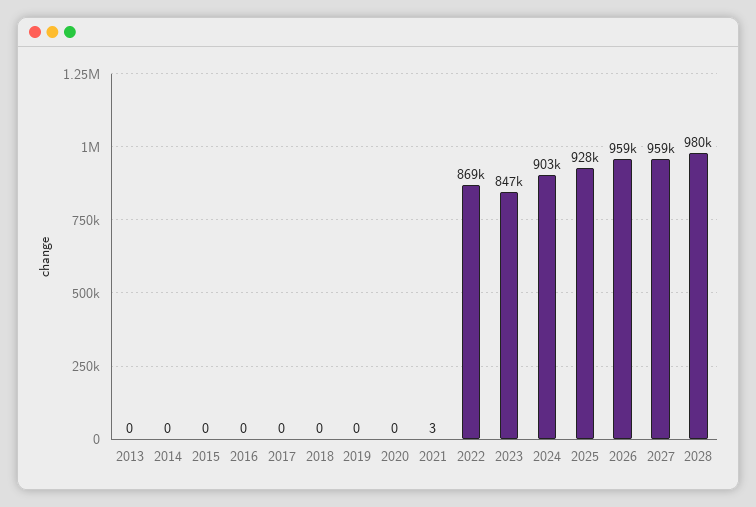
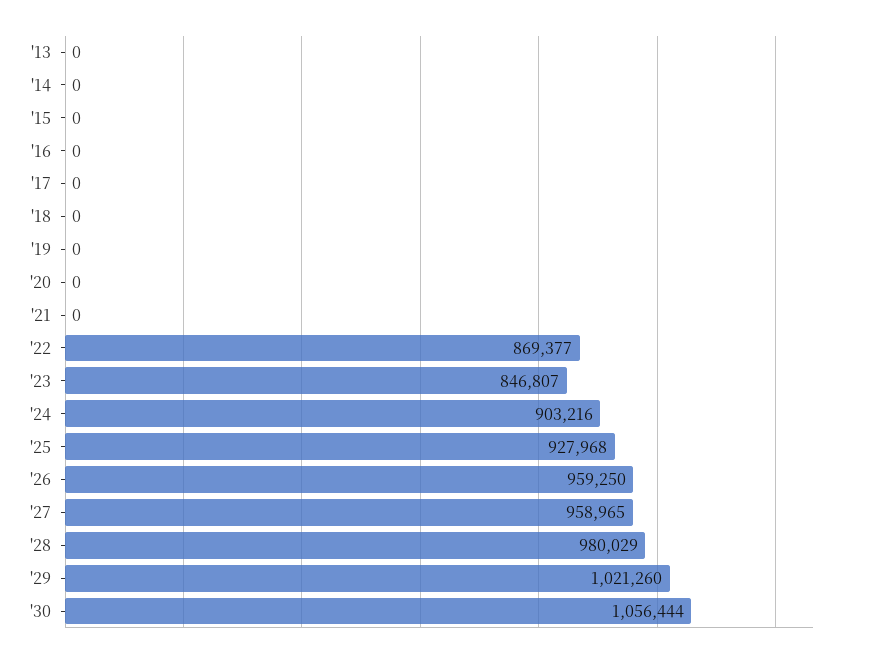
2021: 3 -> 0
'29: none -> 1021260
'30: none -> 1056444

